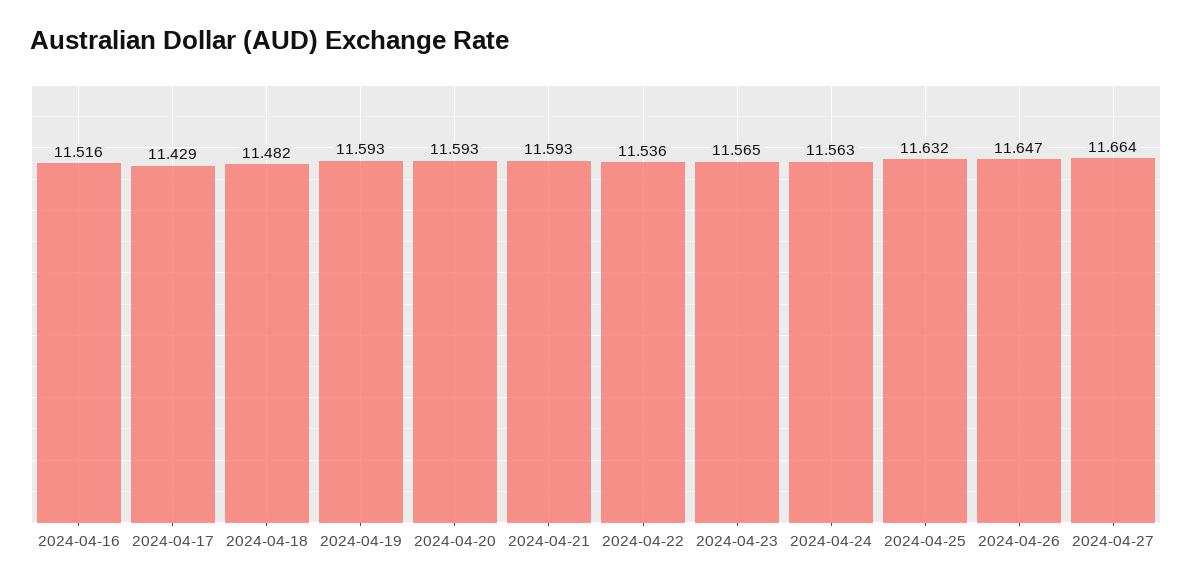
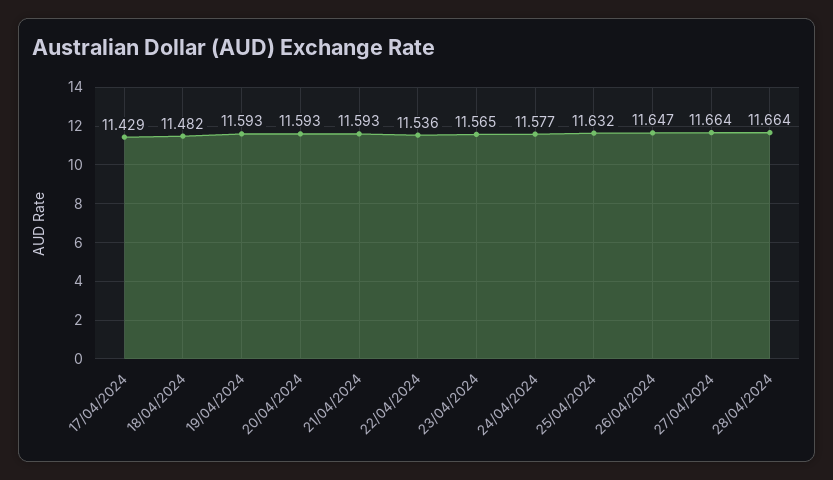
2024-04-16: 11.516 -> none
2024-04-24: 11.563 -> 11.577
28/04/2024: none -> 11.664

